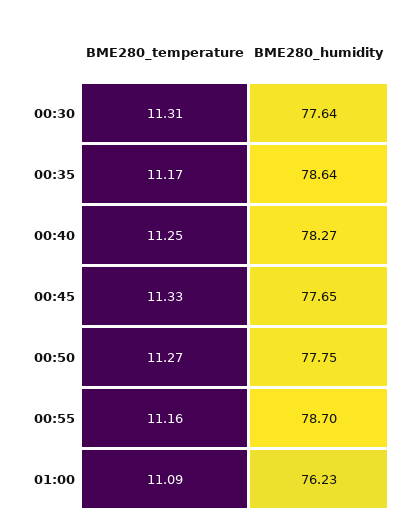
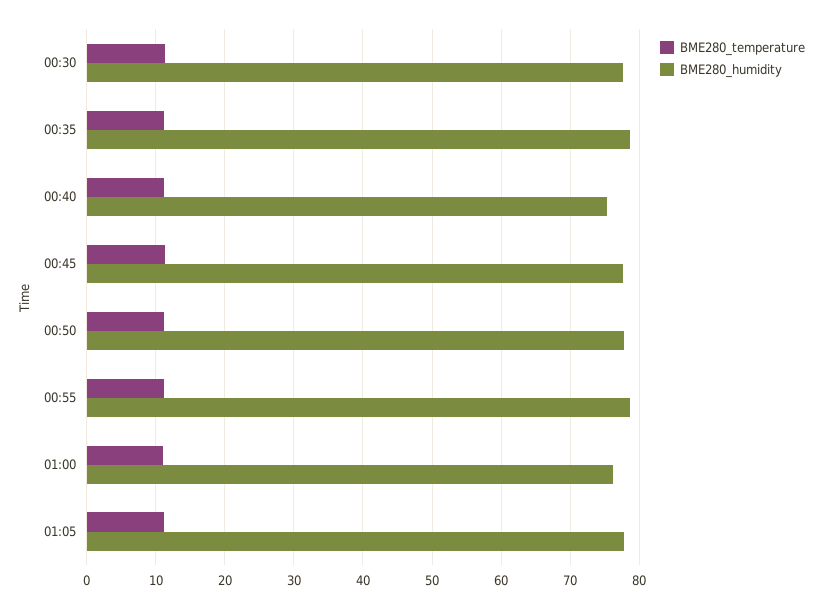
BME280_humidity, 00:40: 78.27 -> 75
BME280_temperature, 01:05: none -> 11
BME280_humidity, 01:05: none -> 78

